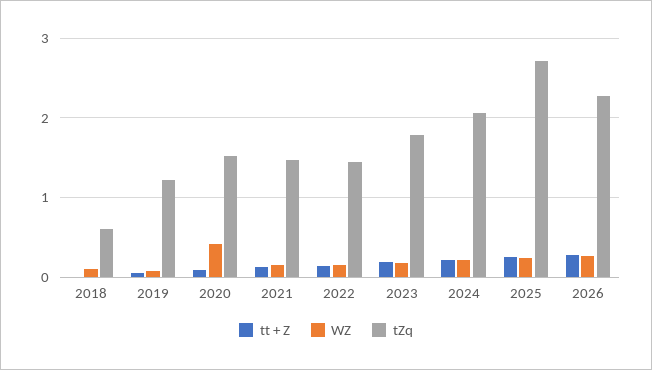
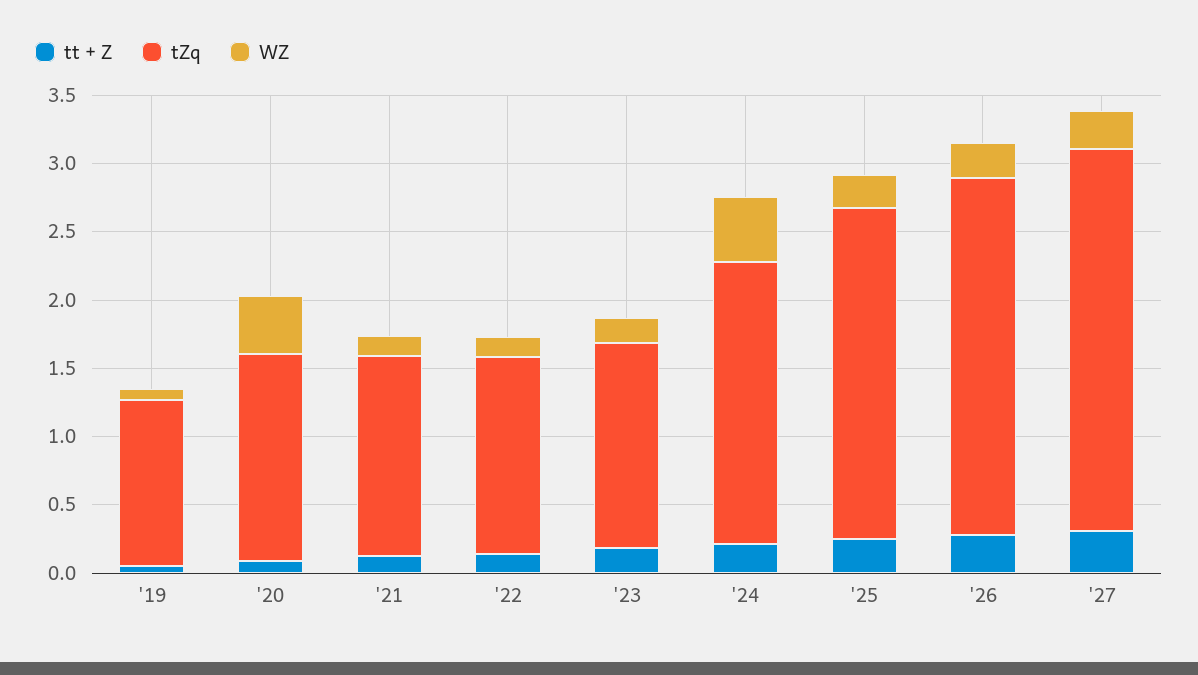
tt + Z, 2018: 0 -> none
WZ, 2018: 0.1 -> none
tZq, 2018: 0.6 -> none
tZq, 2023: 1.8 -> 1.5
WZ, 2024: 0.2 -> 0.5
tZq, 2025: 2.7 -> 2.4
tZq, 2026: 2.3 -> 2.6
tt + Z, '27: none -> 0.3
tZq, '27: none -> 2.8
WZ, '27: none -> 0.3

